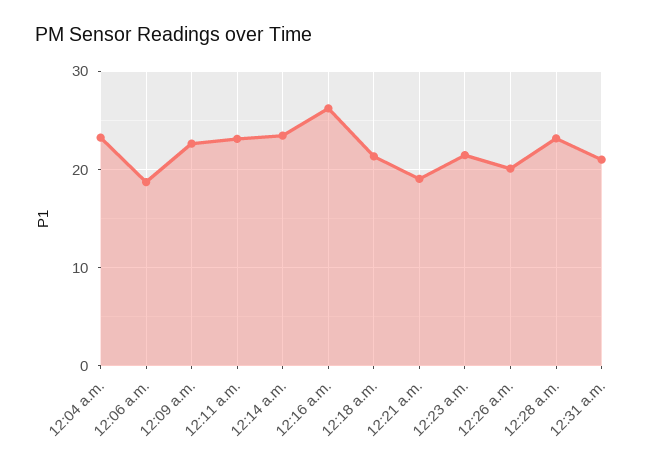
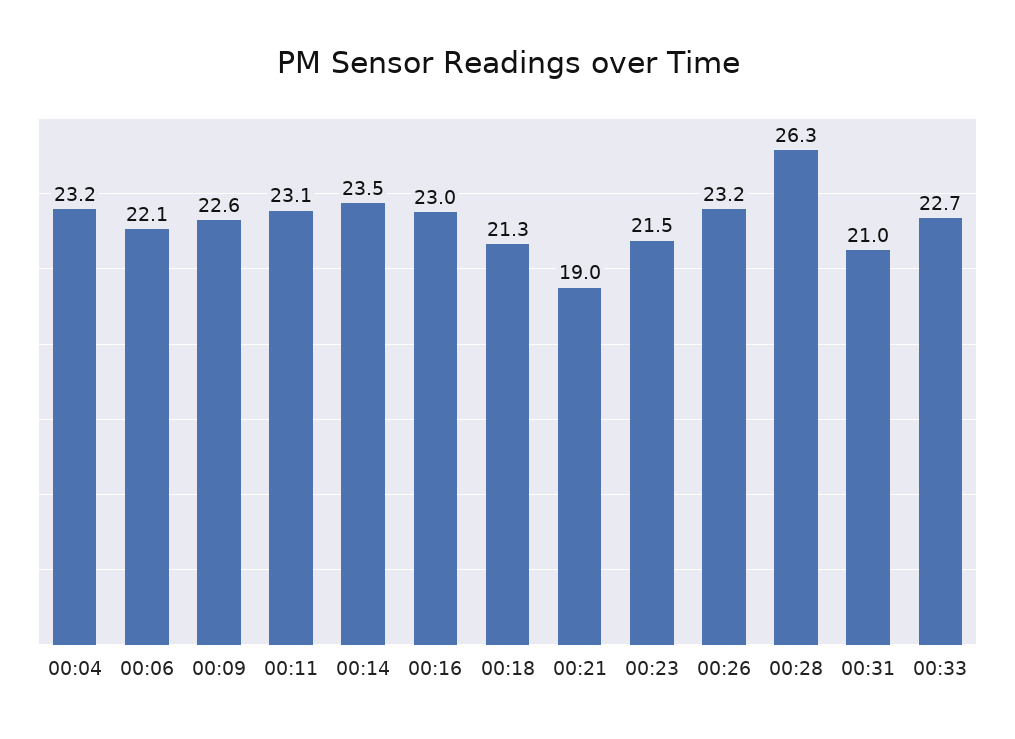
12:06 a.m.: 19 -> 22.1
12:16 a.m.: 26 -> 23
12:26 a.m.: 20 -> 23.2
12:28 a.m.: 23 -> 26.3
00:33: none -> 22.7

